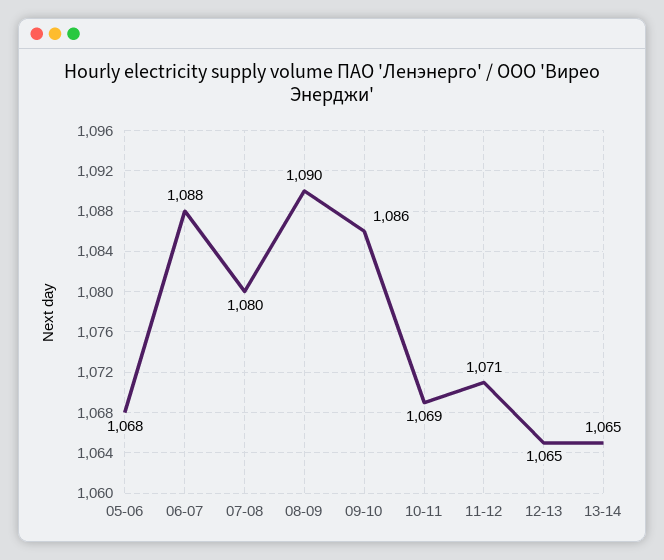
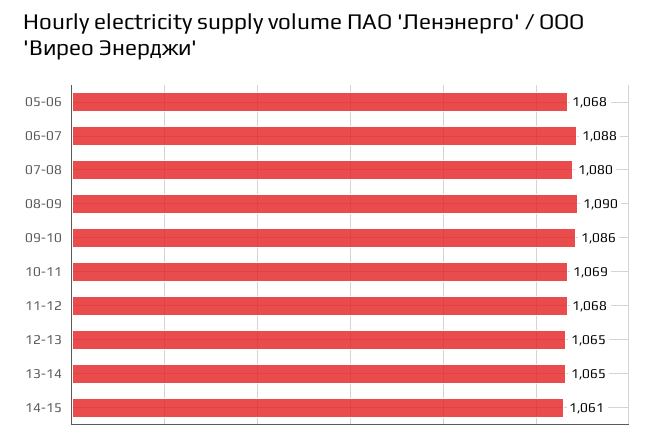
11-12: 1071 -> 1068
14-15: none -> 1061

